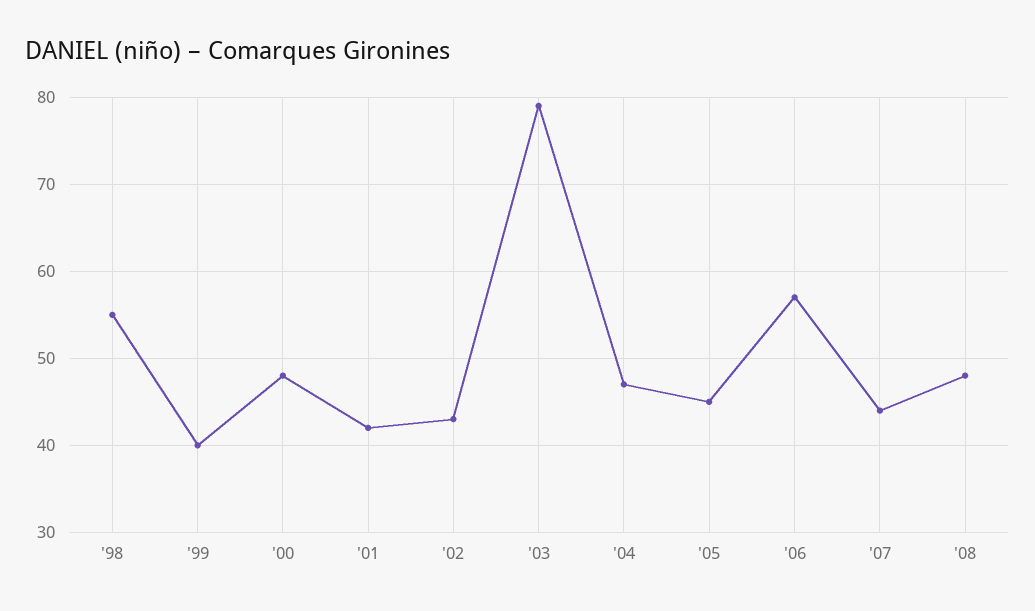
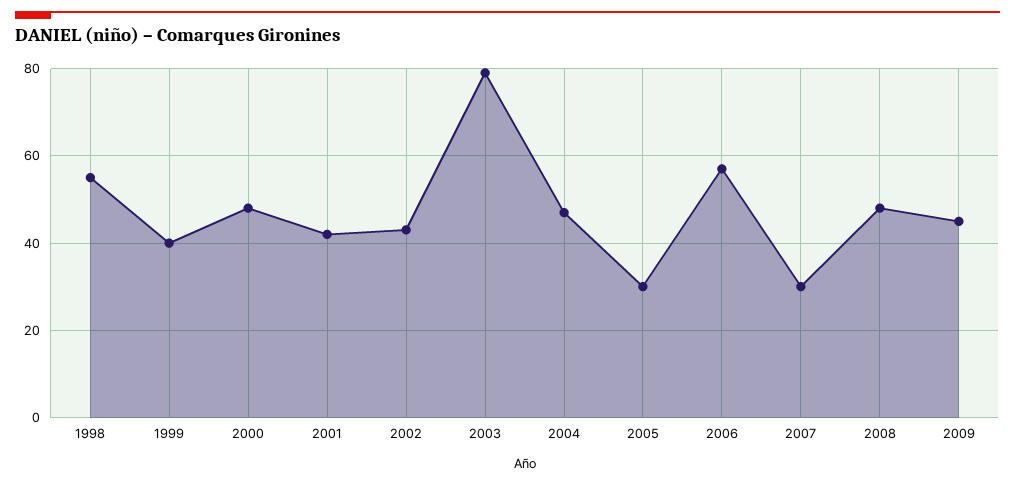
'05: 45 -> 30
'07: 44 -> 30
2009: none -> 45

